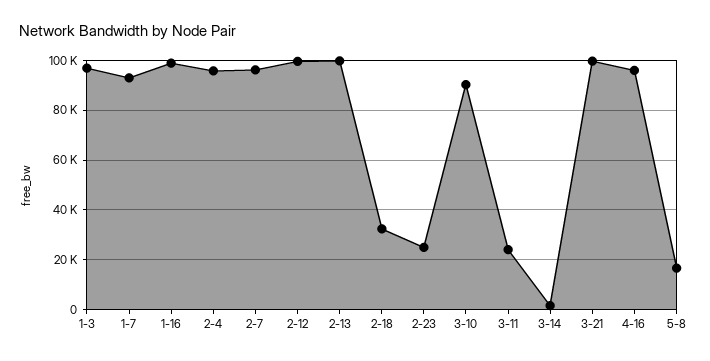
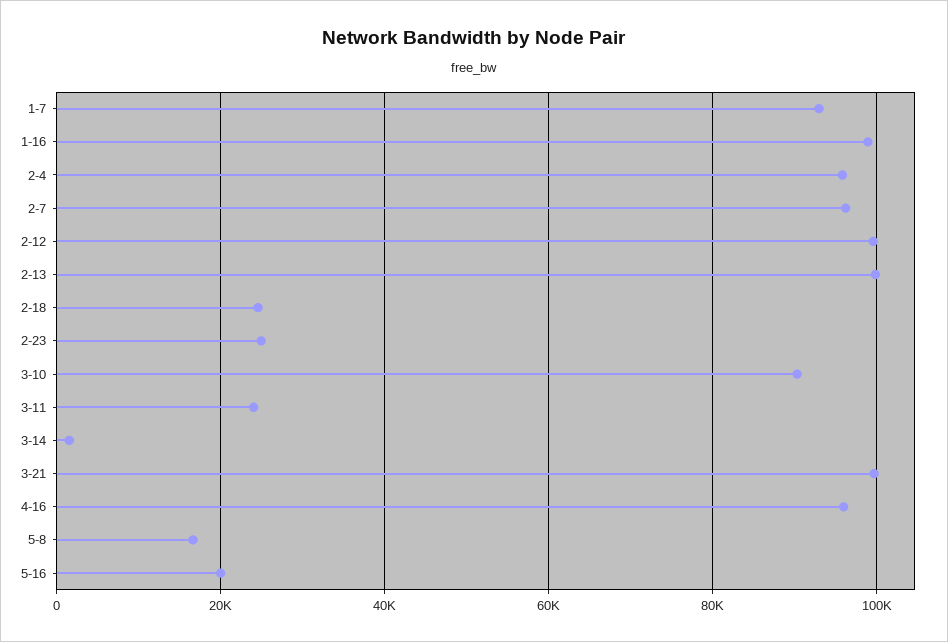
1-3: 97500 -> none
2-18: 32500 -> 24000
5-16: none -> 20000

